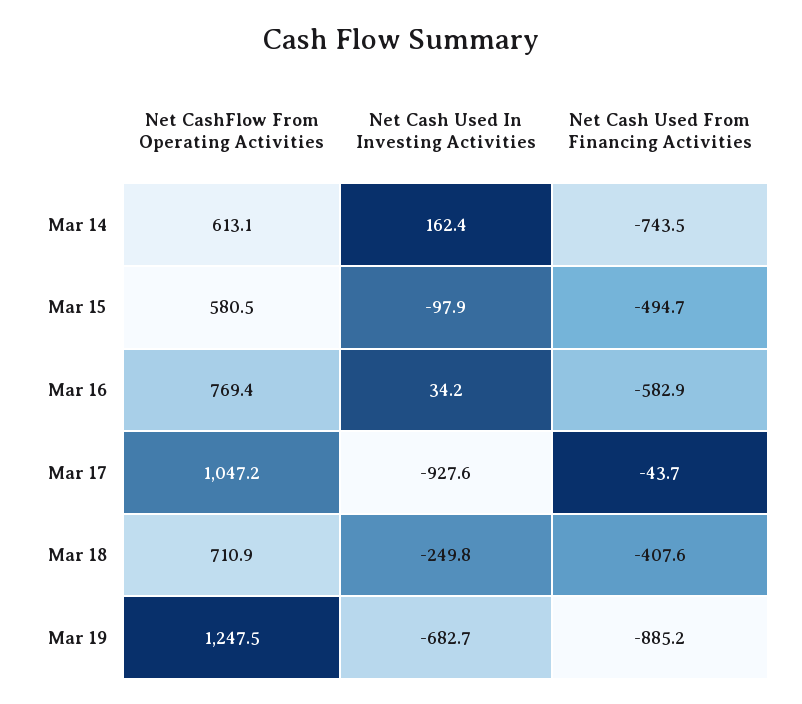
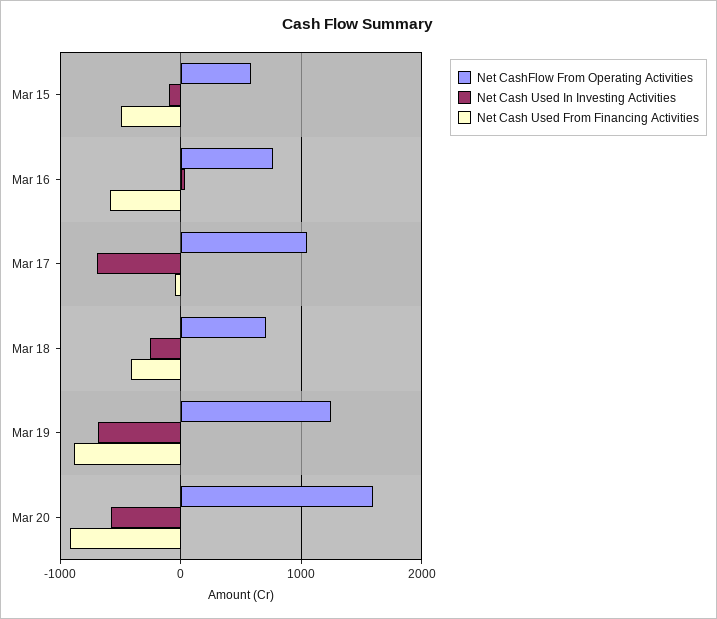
Net CashFlow From Operating Activities, Mar 14: 613.1 -> none
Net Cash Used In Investing Activities, Mar 14: 162.4 -> none
Net Cash Used From Financing Activities, Mar 14: -743.5 -> none
Net Cash Used In Investing Activities, Mar 17: -927.6 -> -700
Net CashFlow From Operating Activities, Mar 20: none -> 1600
Net Cash Used In Investing Activities, Mar 20: none -> -600
Net Cash Used From Financing Activities, Mar 20: none -> -900

